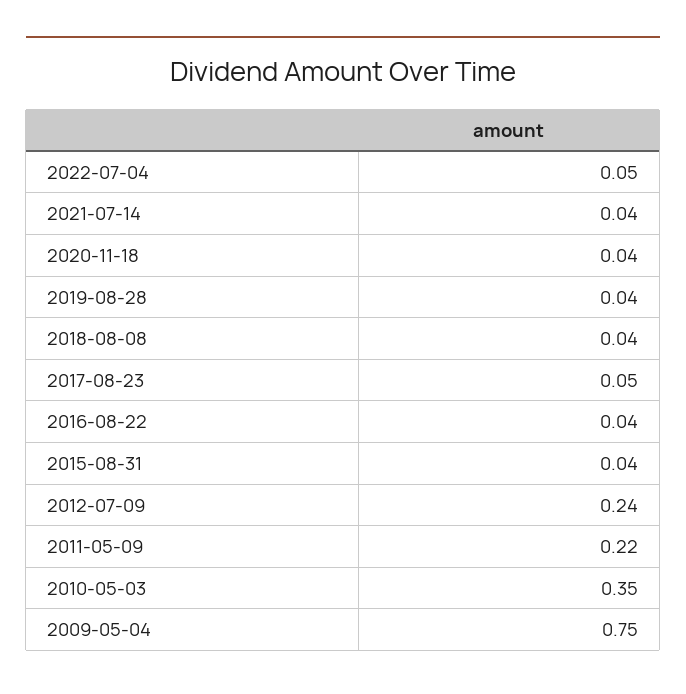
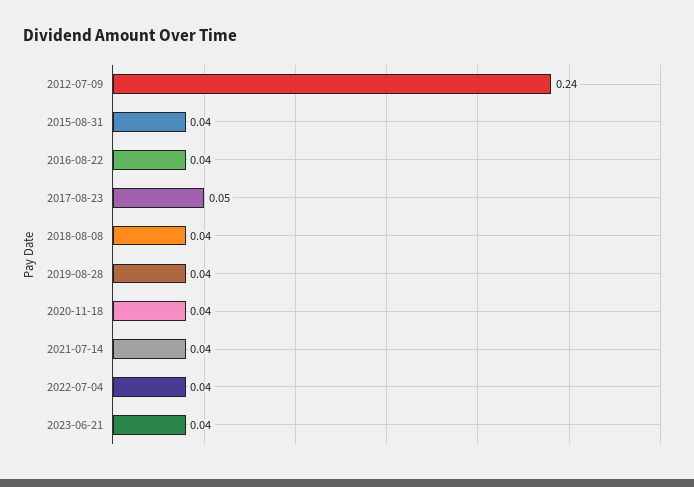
2022-07-04: 0.05 -> 0.04
2011-05-09: 0.22 -> none
2010-05-03: 0.35 -> none
2009-05-04: 0.75 -> none
2023-06-21: none -> 0.04

